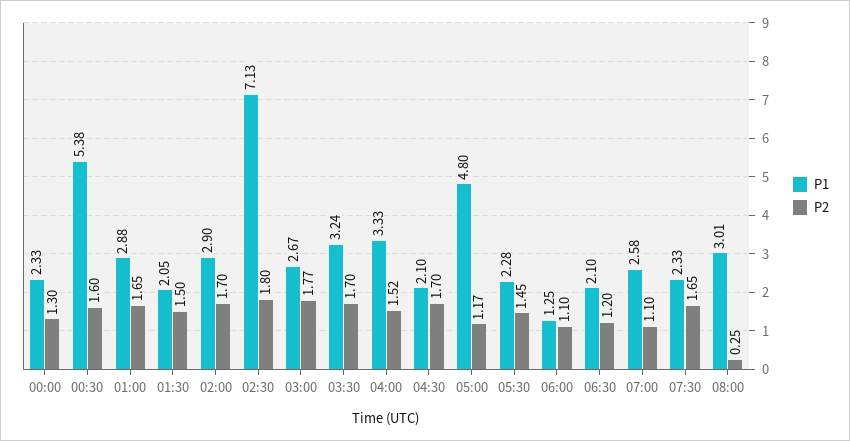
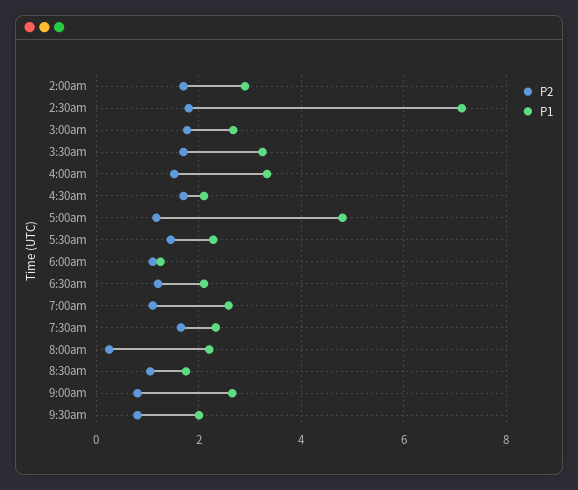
P1, 00:00: 2.33 -> none
P2, 00:00: 1.3 -> none
P1, 00:30: 5.38 -> none
P2, 00:30: 1.6 -> none
P1, 01:00: 2.88 -> none
P2, 01:00: 1.65 -> none
P1, 01:30: 2.05 -> none
P2, 01:30: 1.5 -> none
P1, 08:00: 3.01 -> 2.2
P2, 8:30am: none -> 1
P1, 8:30am: none -> 1.8
P2, 9:00am: none -> 0.8
P1, 9:00am: none -> 2.6
P2, 9:30am: none -> 0.8
P1, 9:30am: none -> 2

